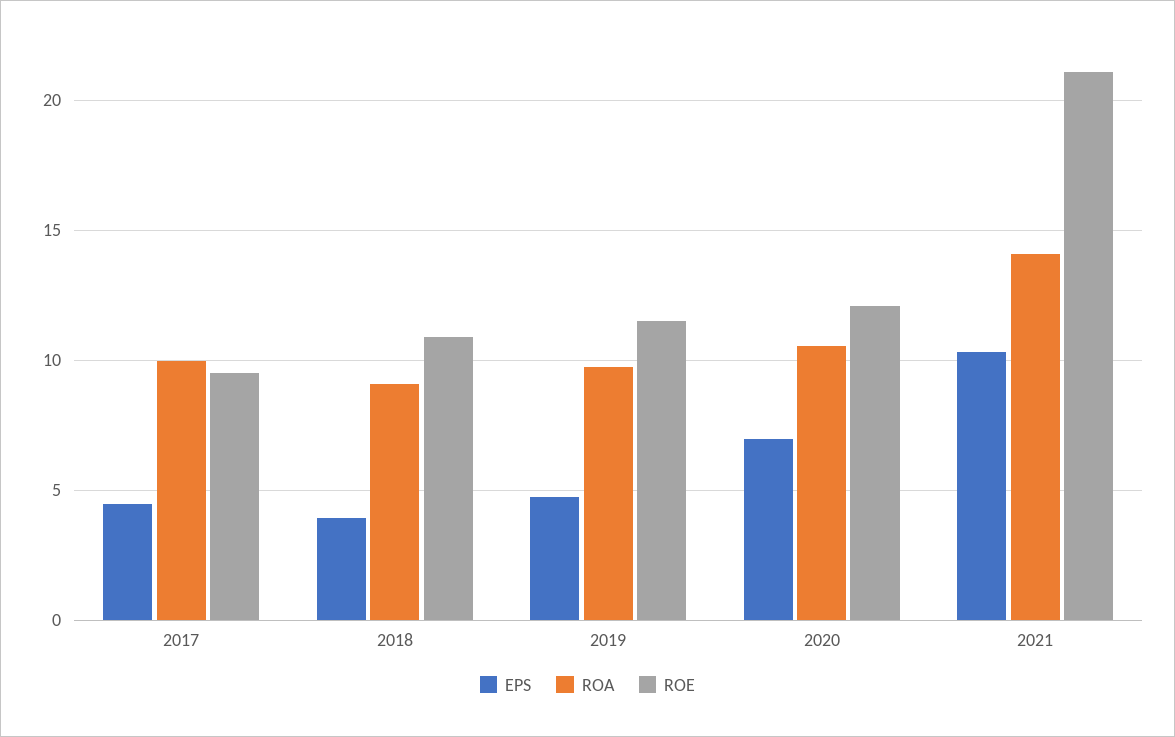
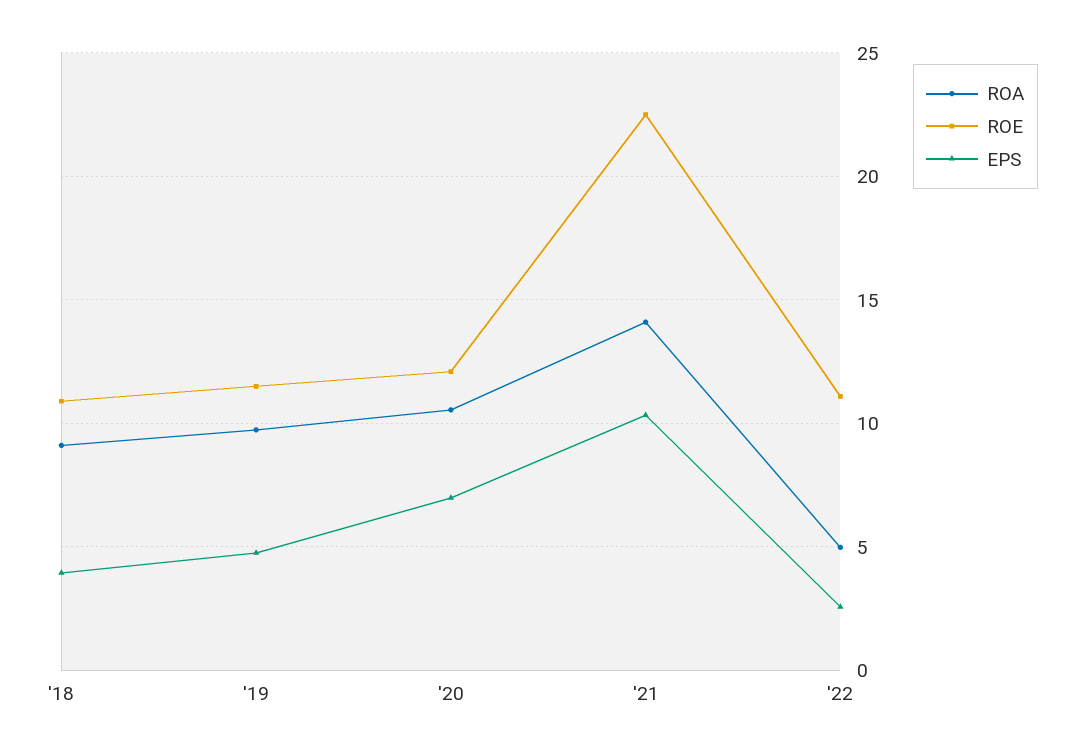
EPS, 2017: 4.5 -> none
ROA, 2017: 10 -> none
ROE, 2017: 9.5 -> none
ROE, 2021: 21 -> 22.5
ROA, '22: none -> 5
ROE, '22: none -> 11
EPS, '22: none -> 2.5

